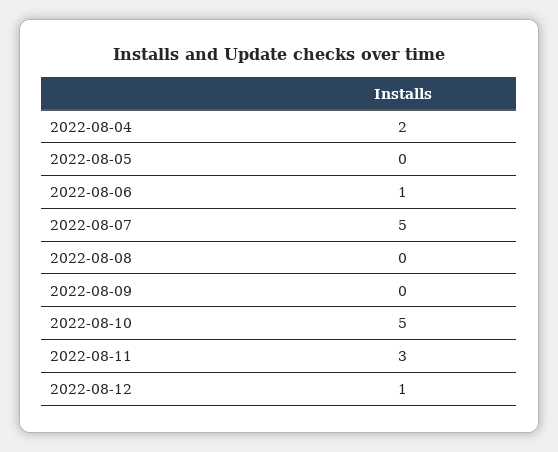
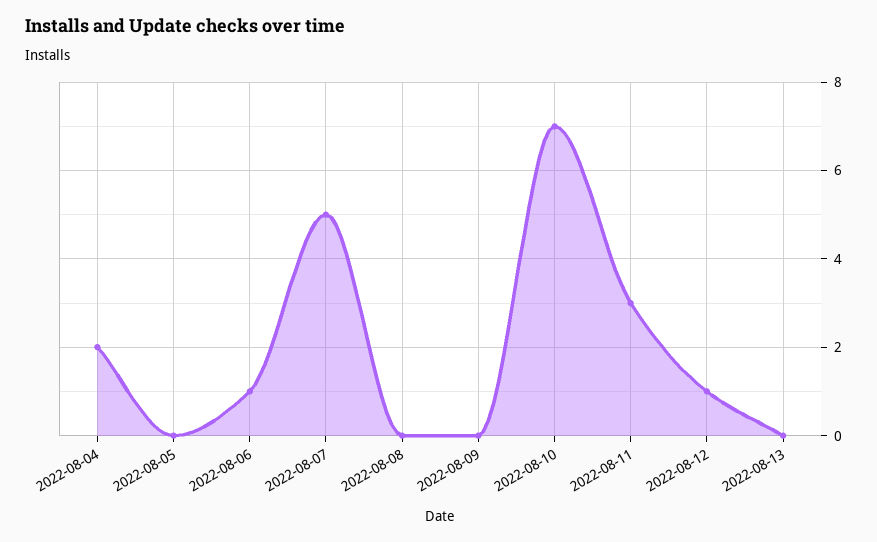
2022-08-10: 5 -> 7
2022-08-13: none -> 0

